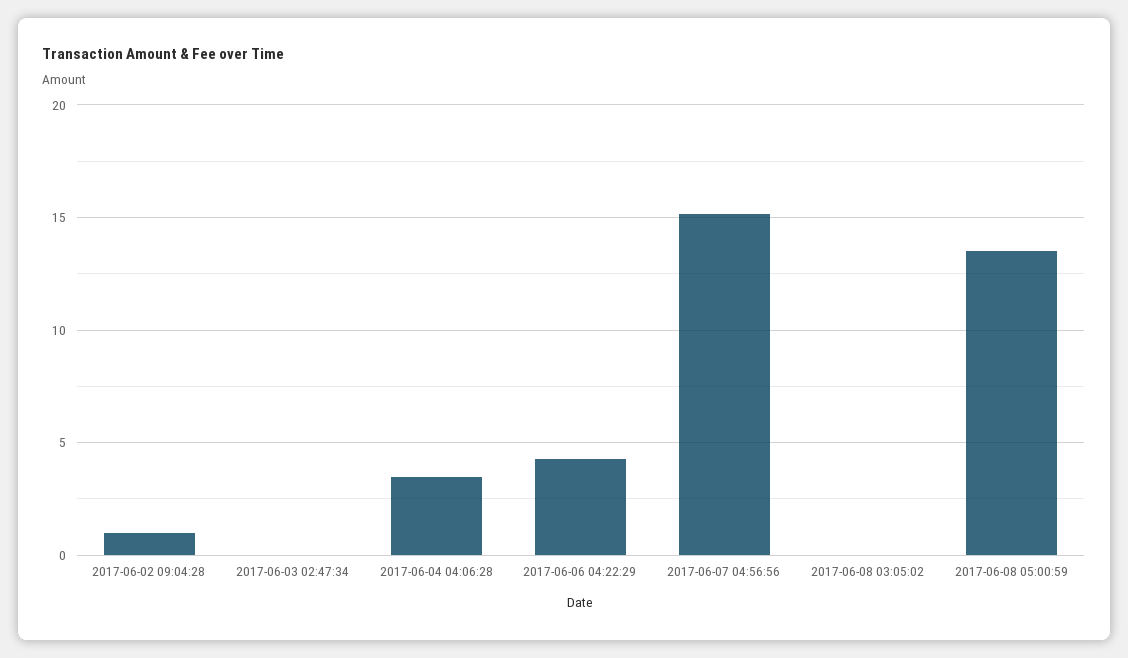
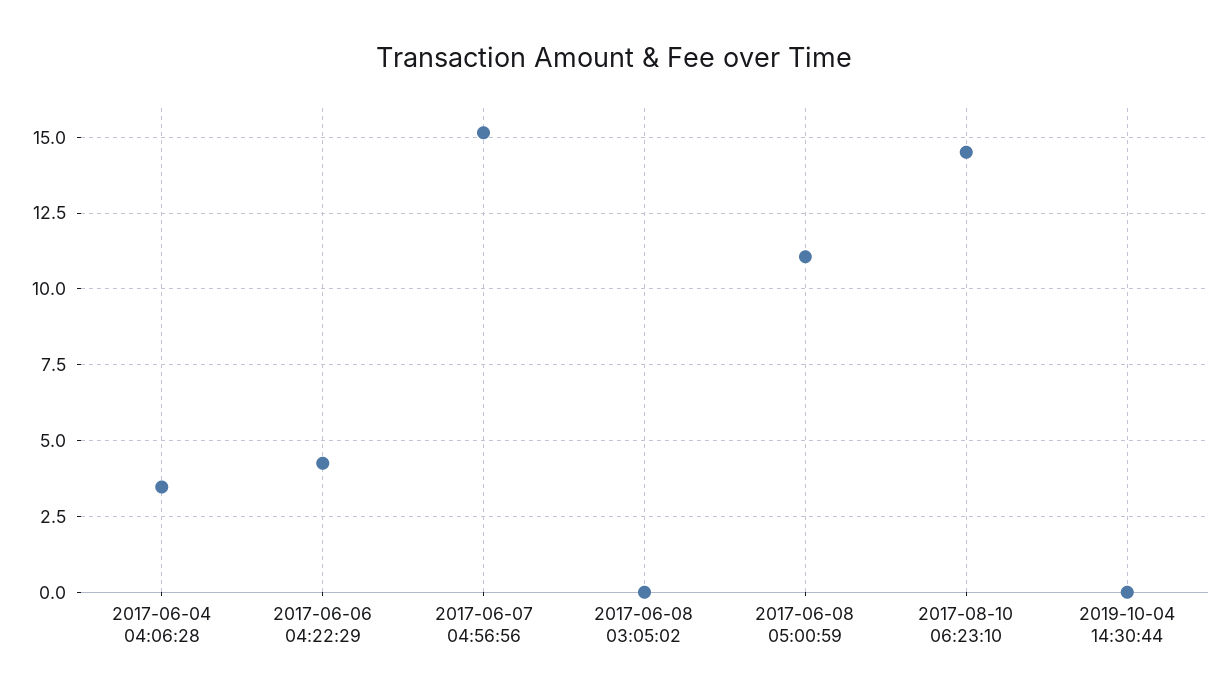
2017-06-02 09:04:28: 1 -> none
2017-06-03 02:47:34: 0 -> none
2017-06-08 05:00:59: 13.5 -> 11
2017-08-10 06:23:10: none -> 14.5
2019-10-04 14:30:44: none -> 0

